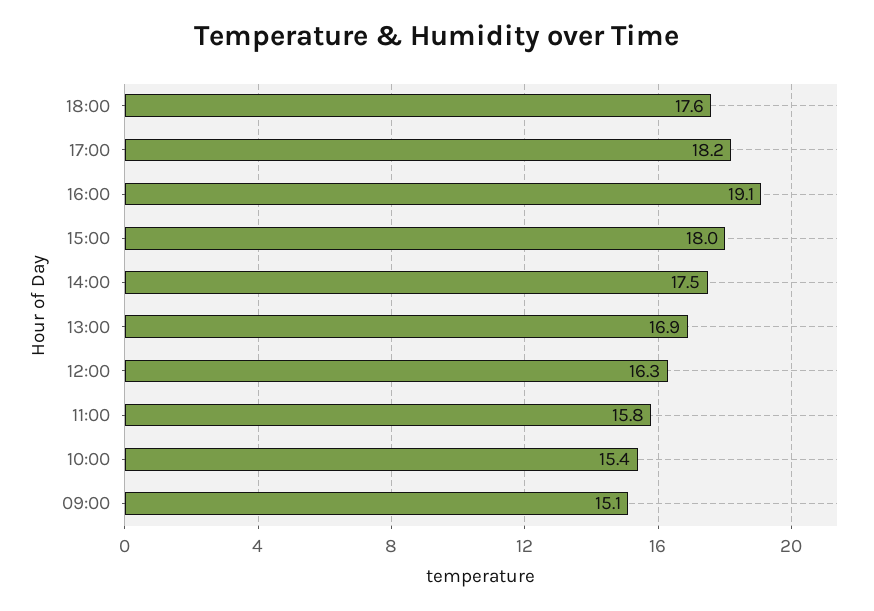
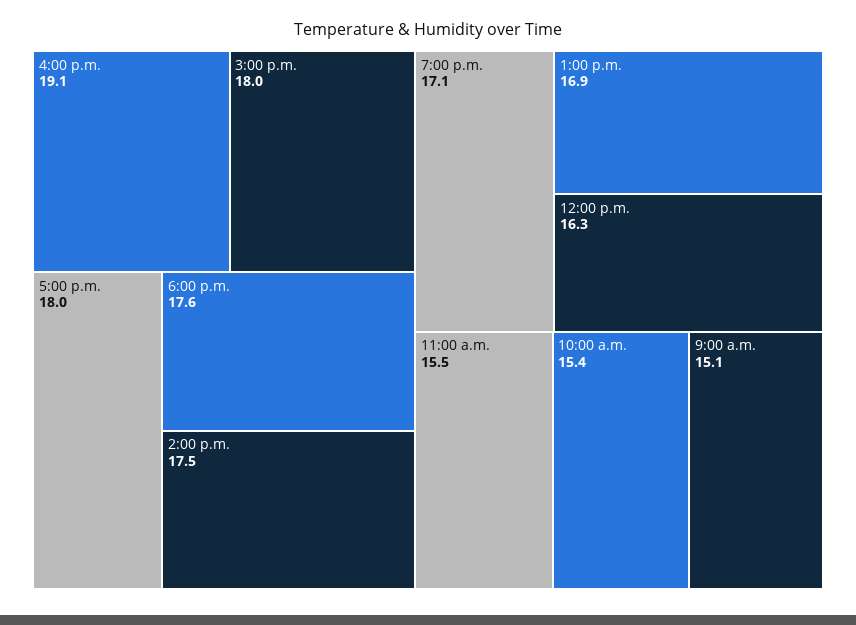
17:00: 18.2 -> 18
11:00: 15.8 -> 15.5
7:00 p.m.: none -> 17.1

